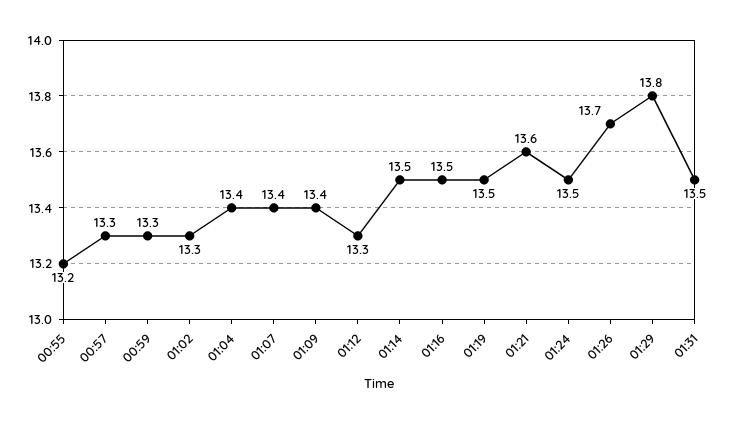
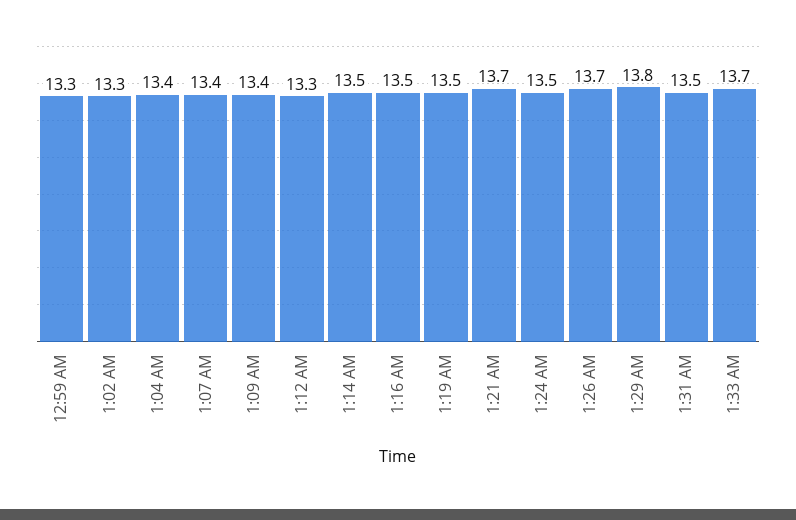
00:55: 13.2 -> none
00:57: 13.3 -> none
01:21: 13.6 -> 13.7
1:33 AM: none -> 13.7

